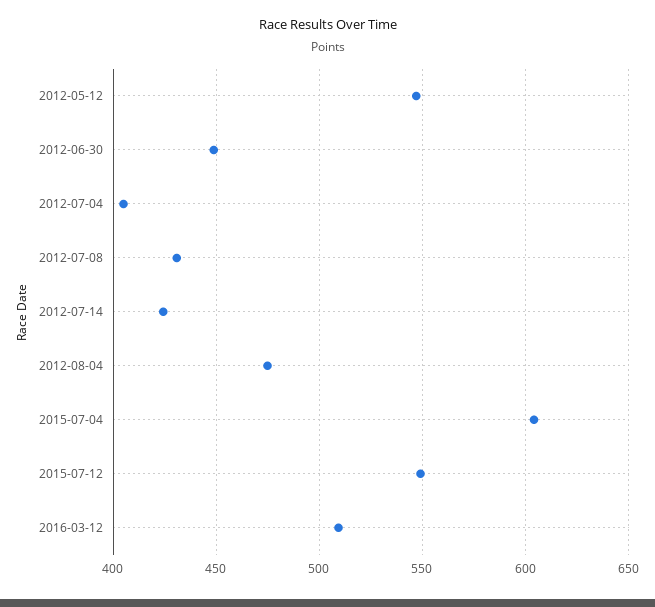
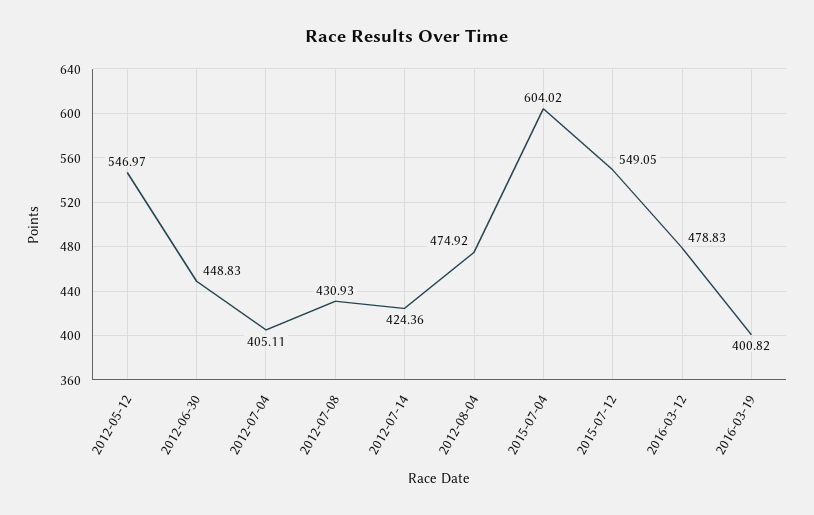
2016-03-12: 510 -> 478.83
2016-03-19: none -> 400.82

